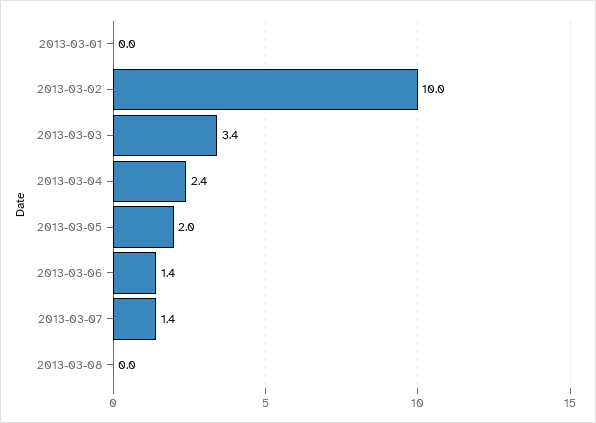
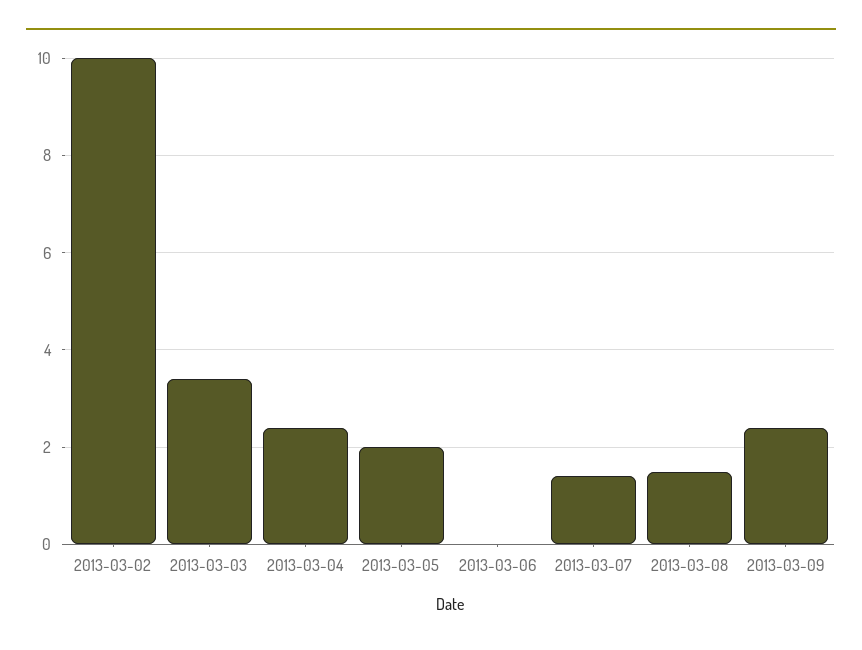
2013-03-01: 0 -> none
2013-03-06: 1.4 -> 0
2013-03-08: 0 -> 1.5
2013-03-09: none -> 2.5

